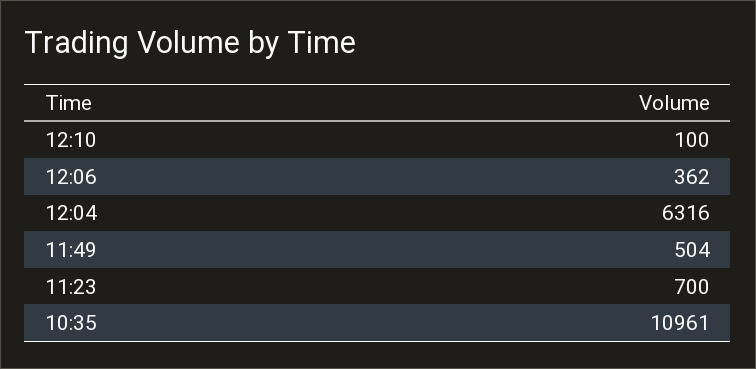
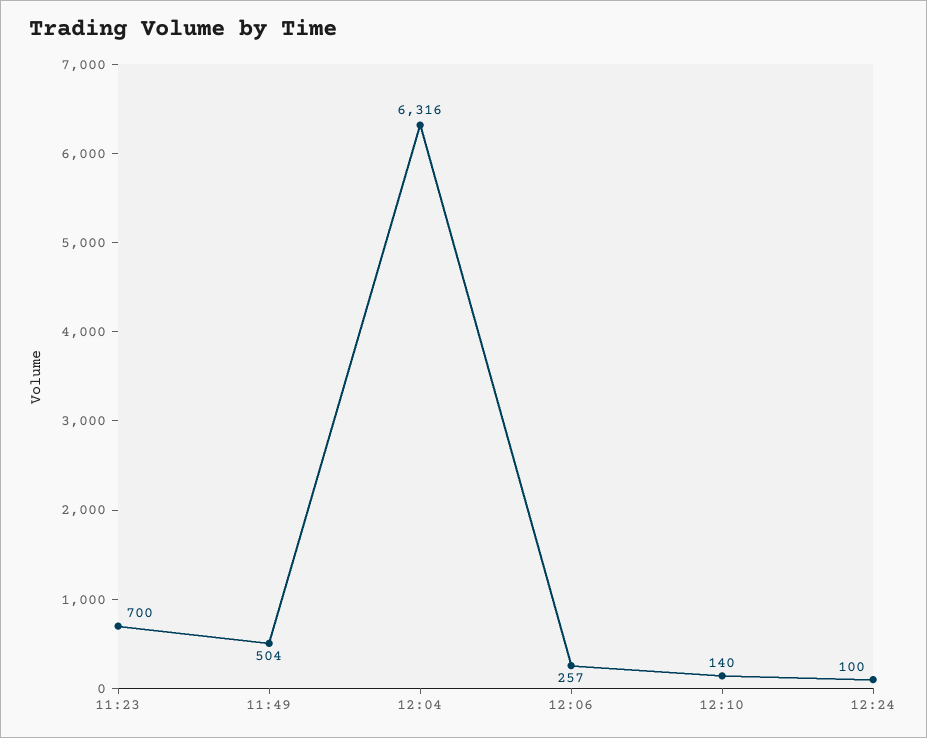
12:10: 100 -> 140
12:06: 362 -> 257
10:35: 10961 -> none
12:24: none -> 100

